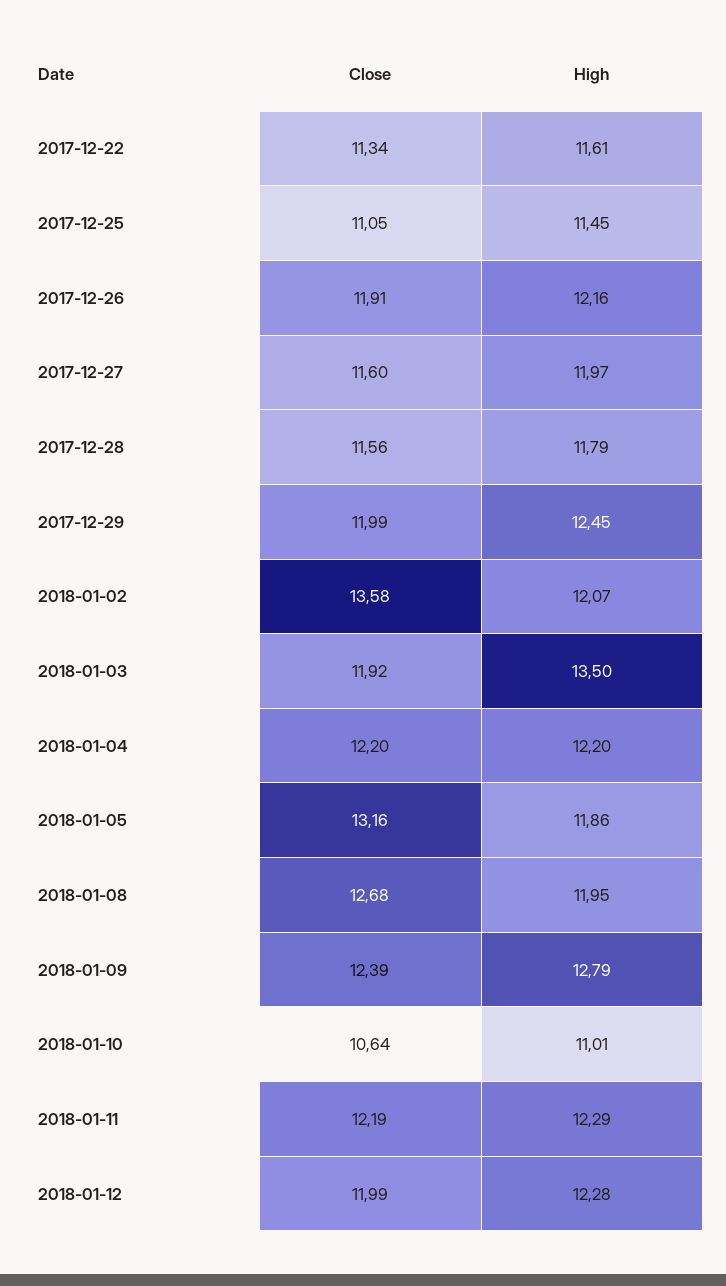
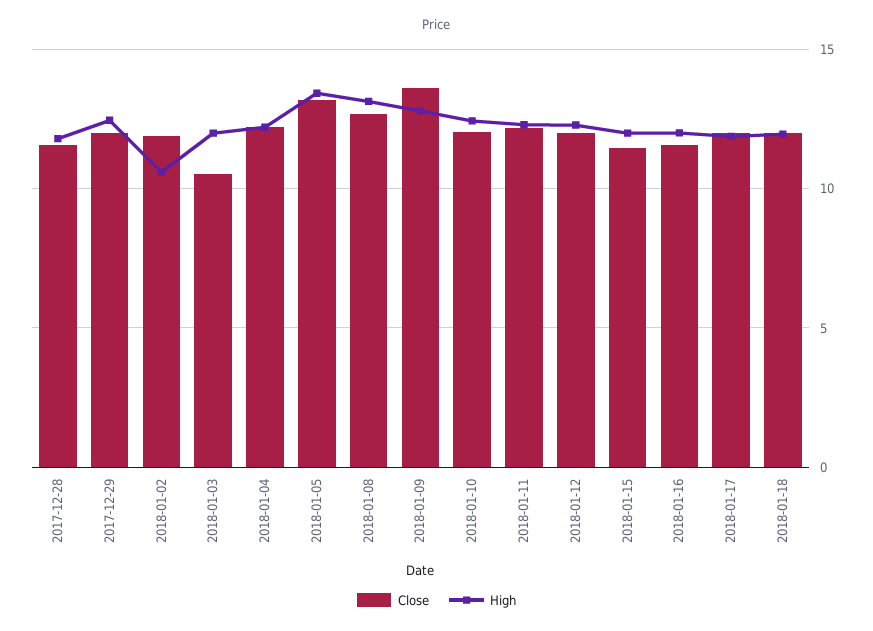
Close, 2017-12-22: 11.34 -> none
High, 2017-12-22: 11.61 -> none
Close, 2017-12-25: 11.05 -> none
High, 2017-12-25: 11.45 -> none
Close, 2017-12-26: 11.91 -> none
High, 2017-12-26: 12.16 -> none
Close, 2017-12-27: 11.6 -> none
High, 2017-12-27: 11.97 -> none
Close, 2018-01-02: 13.58 -> 12
High, 2018-01-02: 12.07 -> 10.5
Close, 2018-01-03: 11.92 -> 10.5
High, 2018-01-03: 13.5 -> 12
High, 2018-01-05: 11.86 -> 13.5
High, 2018-01-08: 11.95 -> 13
Close, 2018-01-09: 12.39 -> 13.5
Close, 2018-01-10: 10.64 -> 12
High, 2018-01-10: 11.01 -> 12.5
Close, 2018-01-15: none -> 11.5
High, 2018-01-15: none -> 12
Close, 2018-01-16: none -> 11.5
High, 2018-01-16: none -> 12
Close, 2018-01-17: none -> 12
High, 2018-01-17: none -> 12
Close, 2018-01-18: none -> 12
High, 2018-01-18: none -> 12

